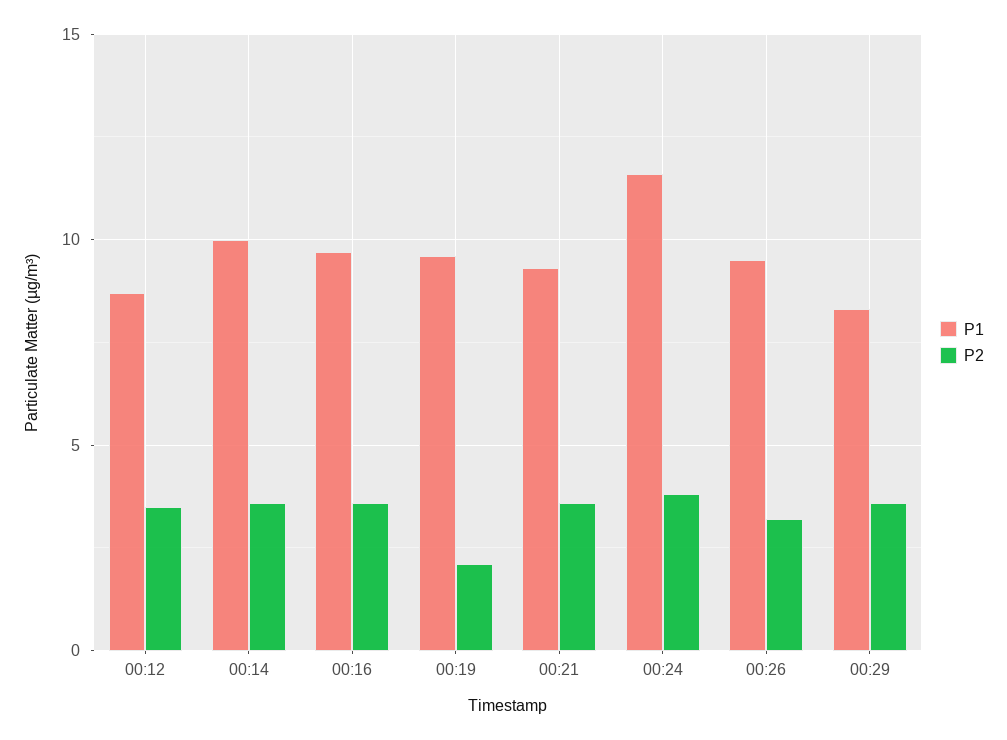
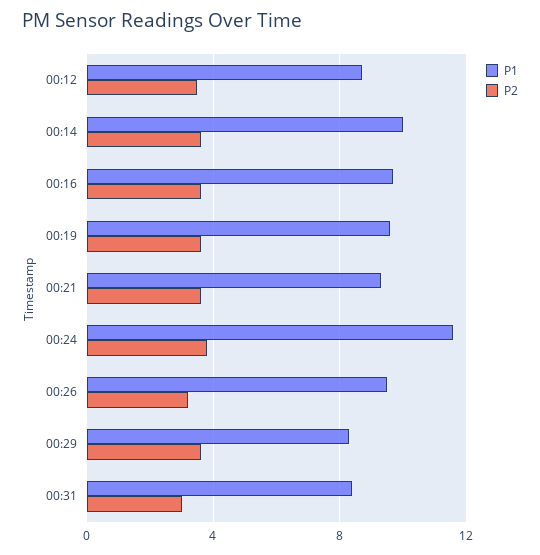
P2, 00:19: 2 -> 3.5
P1, 00:31: none -> 8.5
P2, 00:31: none -> 3

